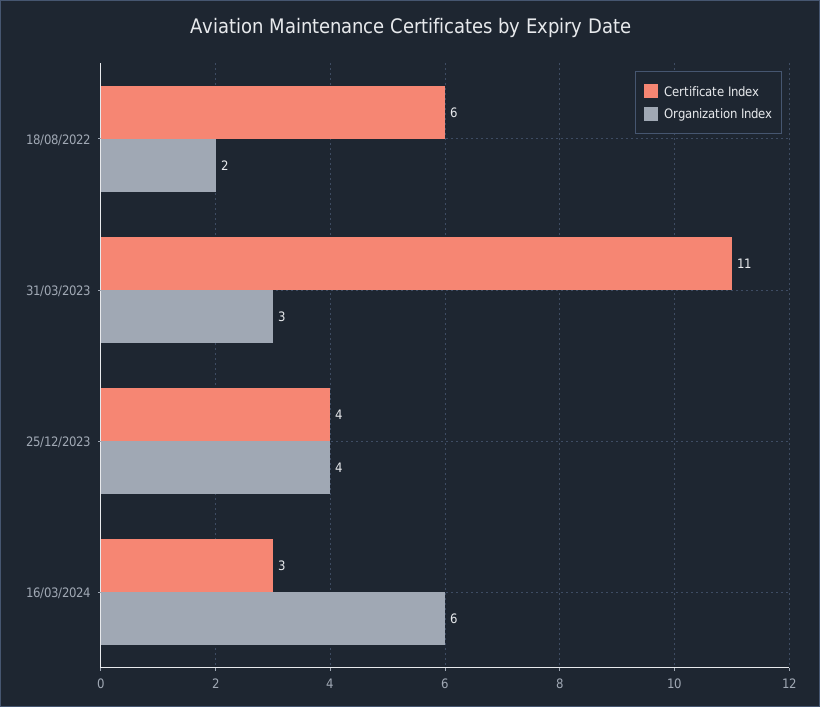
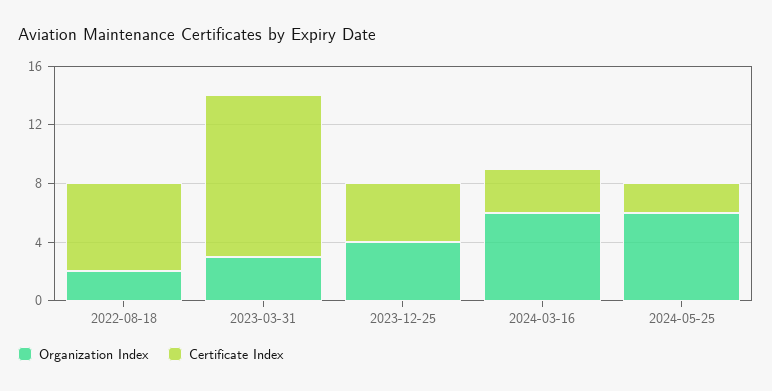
Organization Index, 2024-05-25: none -> 6
Certificate Index, 2024-05-25: none -> 2

